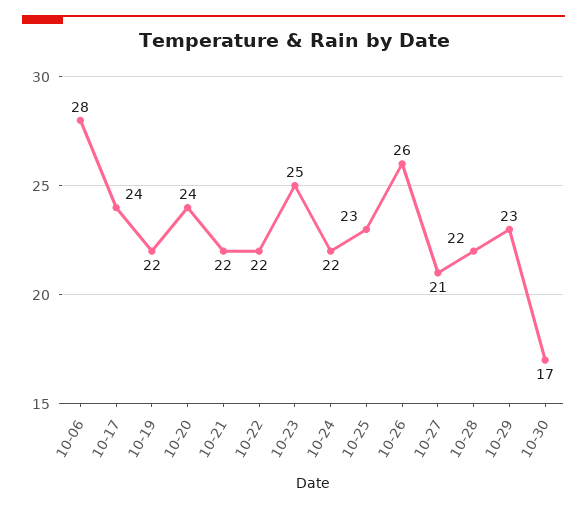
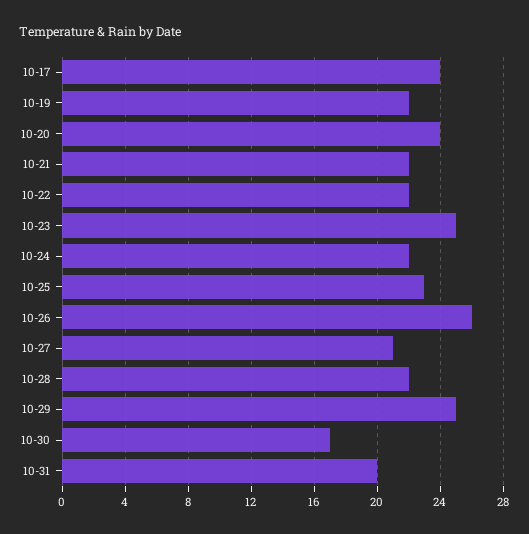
10-06: 28 -> none
10-29: 23 -> 25
10-31: none -> 20

